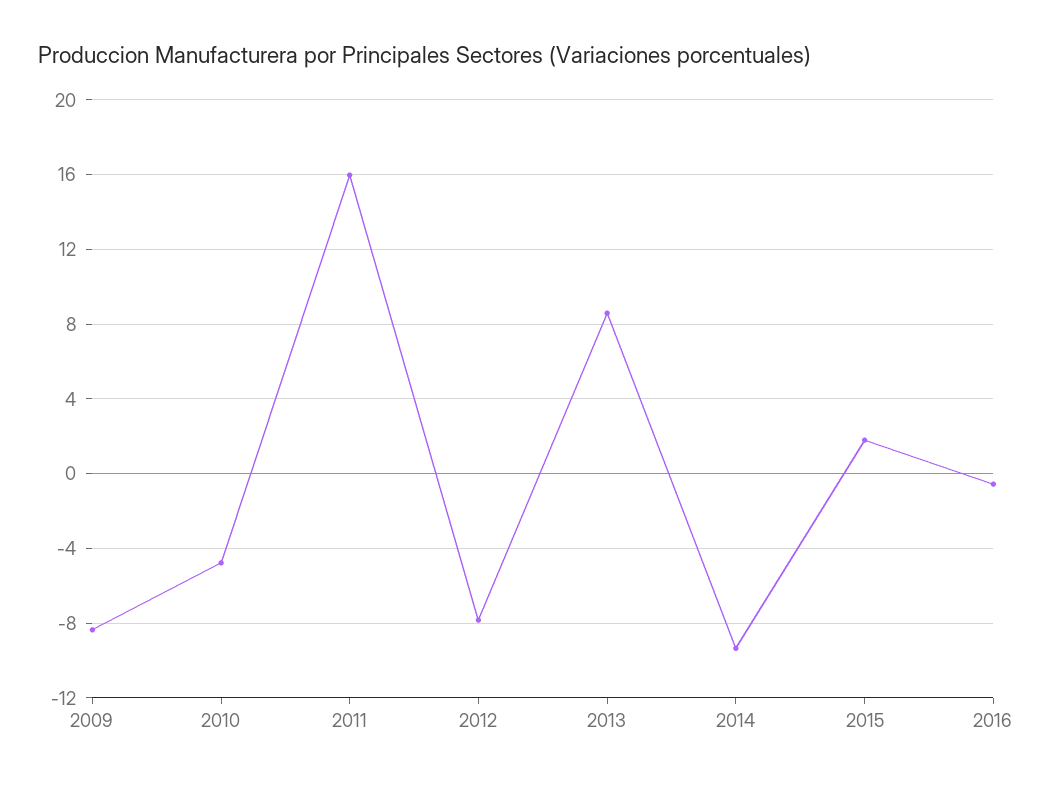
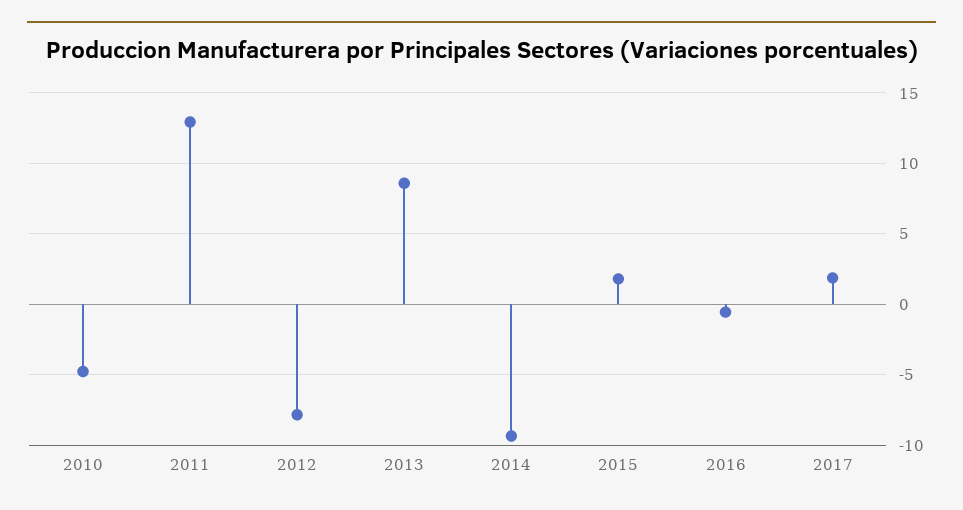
2009: -8.5 -> none
2011: 16 -> 13
2017: none -> 2

